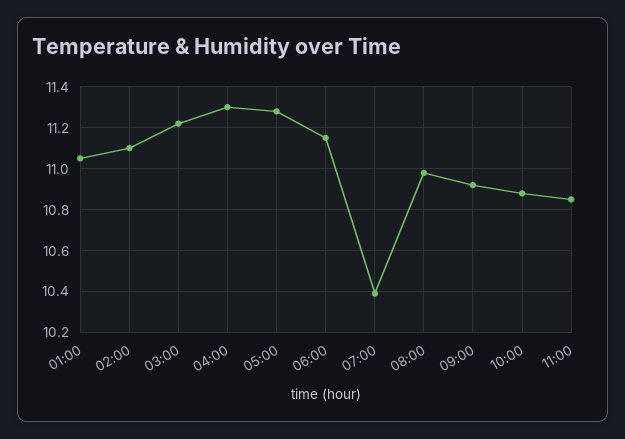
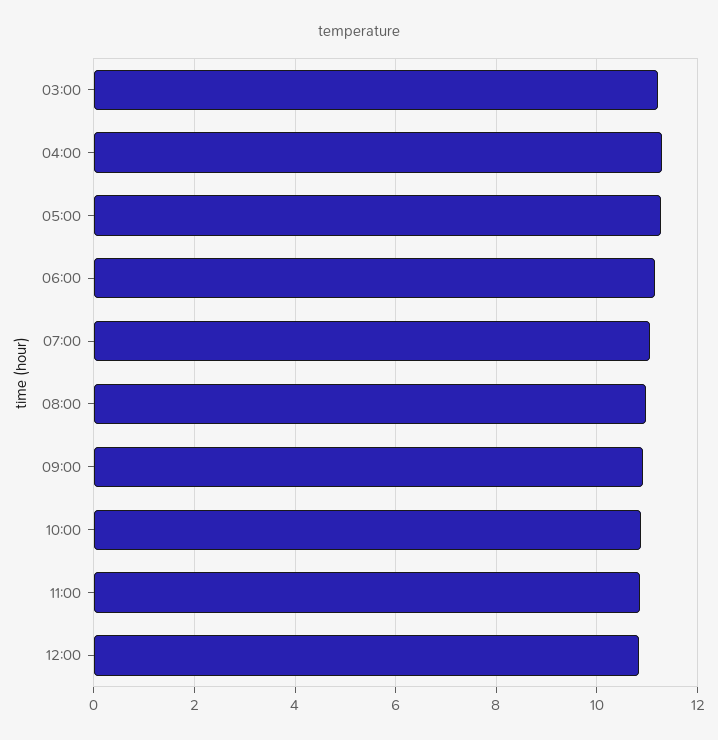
01:00: 11.05 -> none
02:00: 11.1 -> none
07:00: 10.4 -> 11
12:00: none -> 10.8

